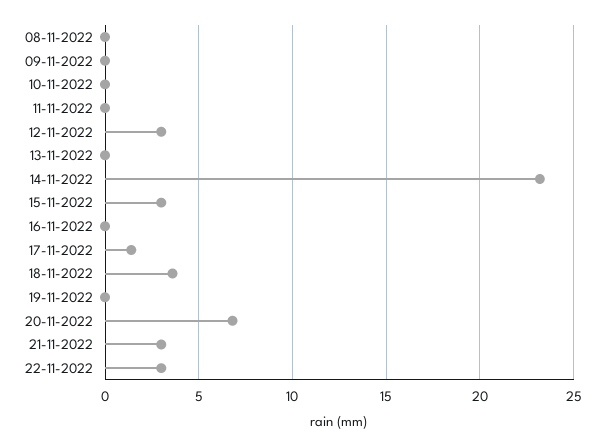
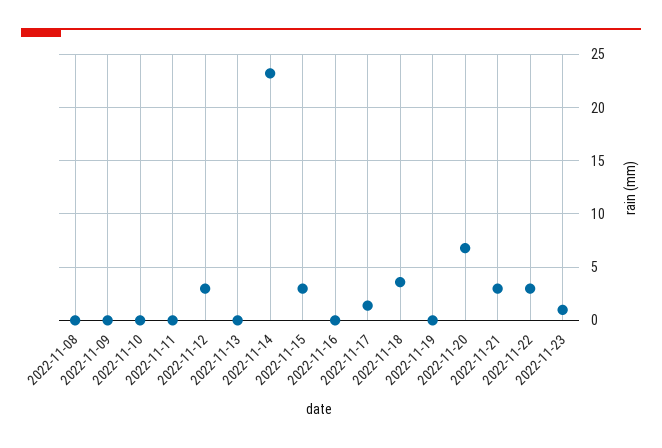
2022-11-23: none -> 1

